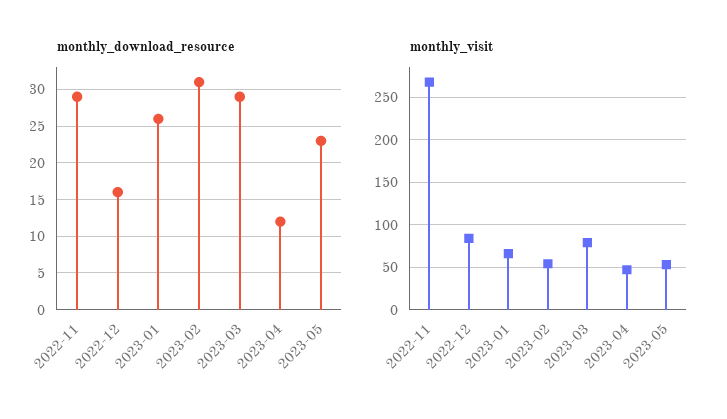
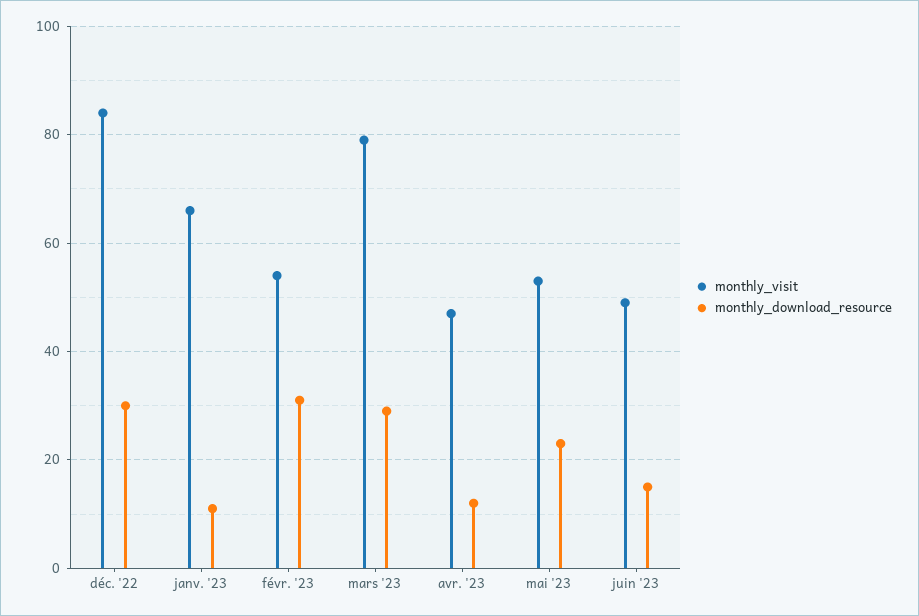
monthly_download_resource, 2022-11: 29 -> none
monthly_download_resource, 2022-12: 16 -> 30
monthly_download_resource, 2023-01: 26 -> 10
monthly_visit, 2022-11: 270 -> none
monthly_visit, juin '23: none -> 50
monthly_download_resource, juin '23: none -> 15

